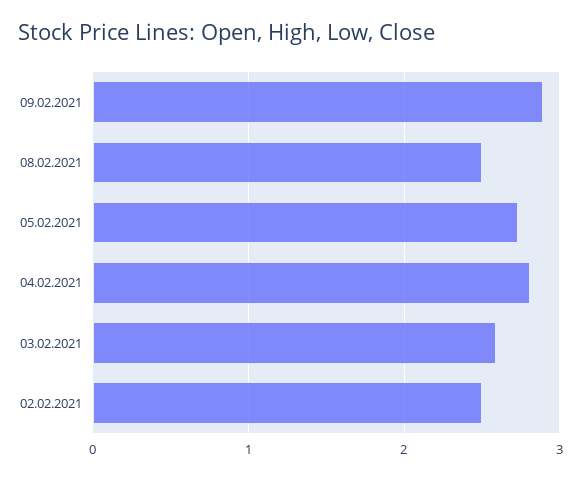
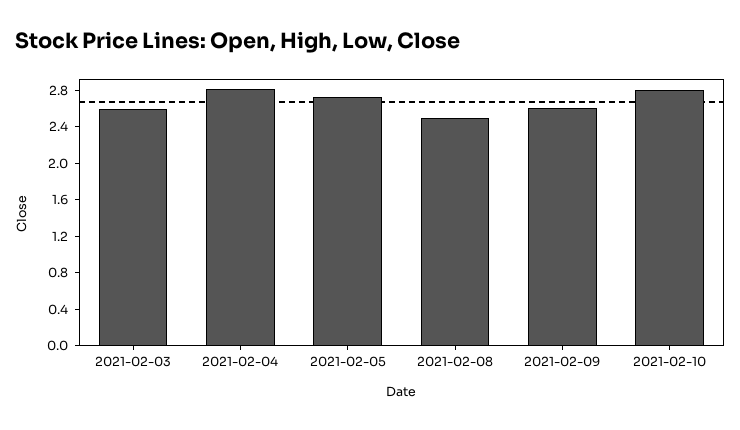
09.02.2021: 2.9 -> 2.6
02.02.2021: 2.5 -> none
2021-02-10: none -> 2.8

